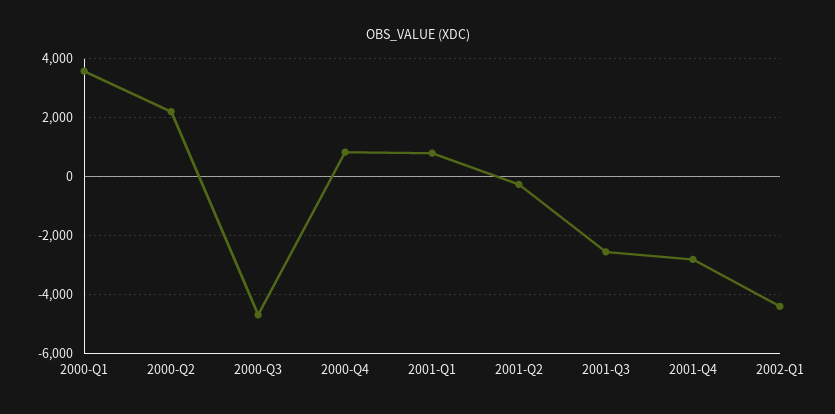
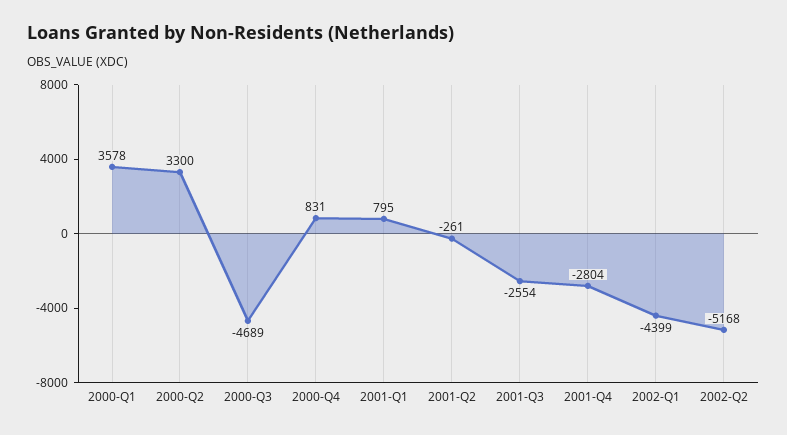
2000-Q2: 2250 -> 3300
2002-Q2: none -> -5168

